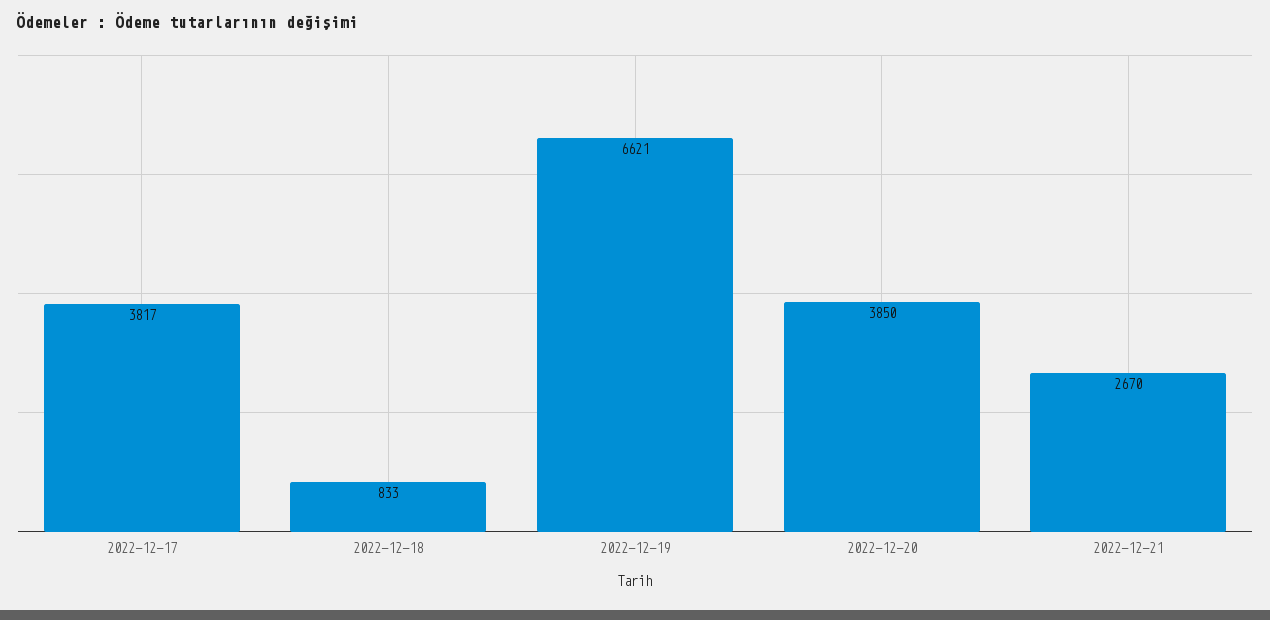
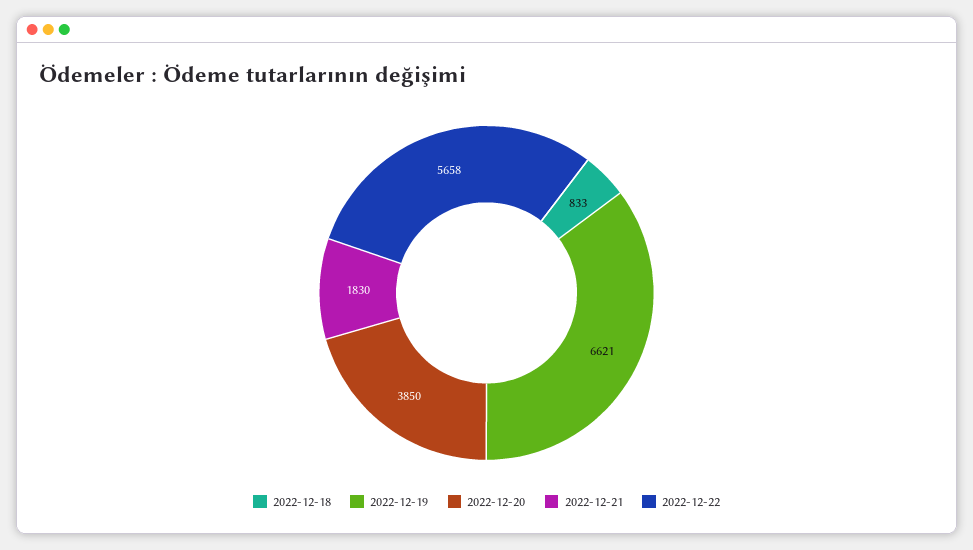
2022-12-17: 3817 -> none
2022-12-21: 2670 -> 1830
2022-12-22: none -> 5658

